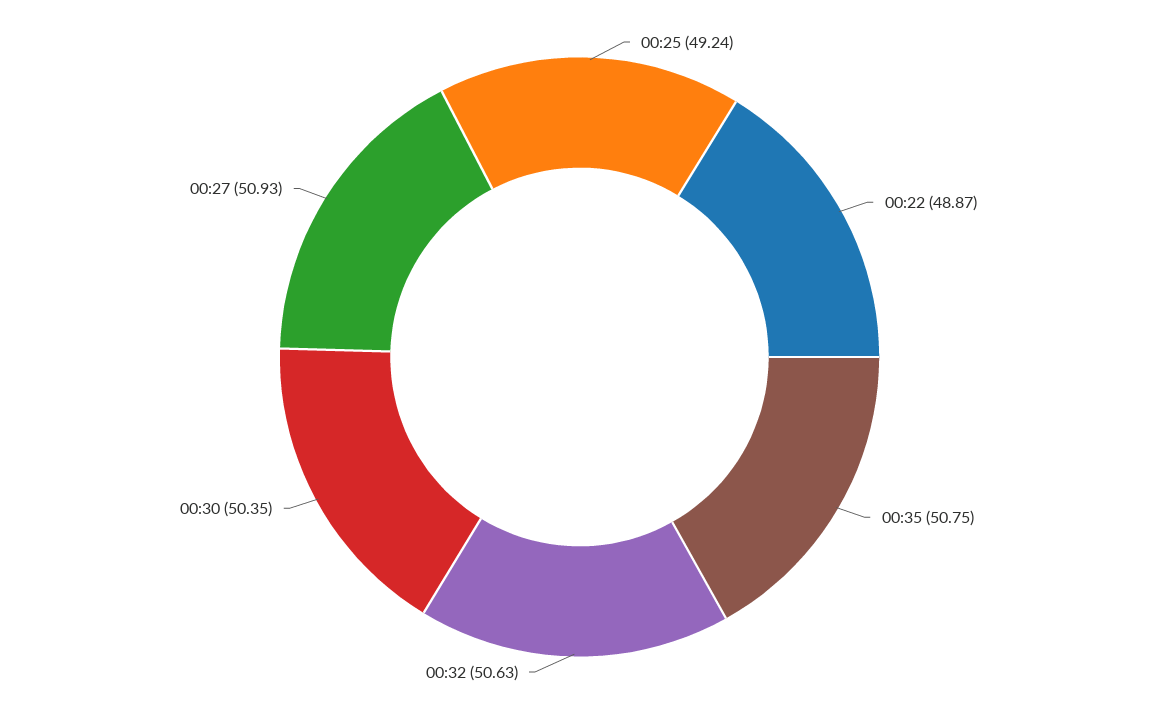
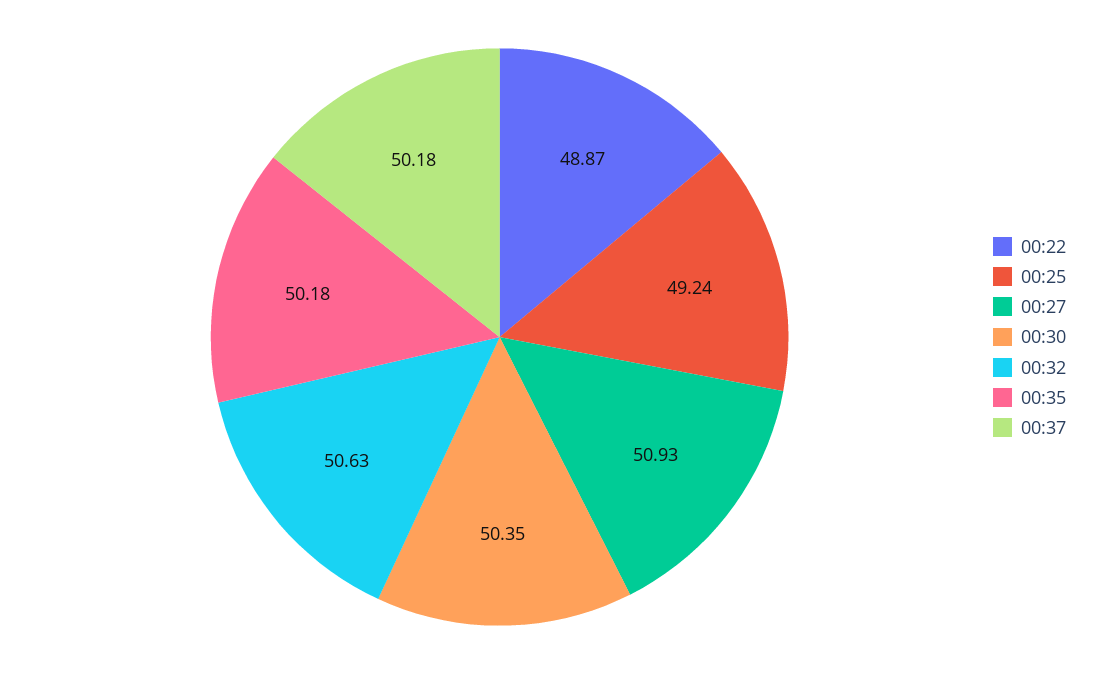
00:35: 50.75 -> 50.18
00:37: none -> 50.18

